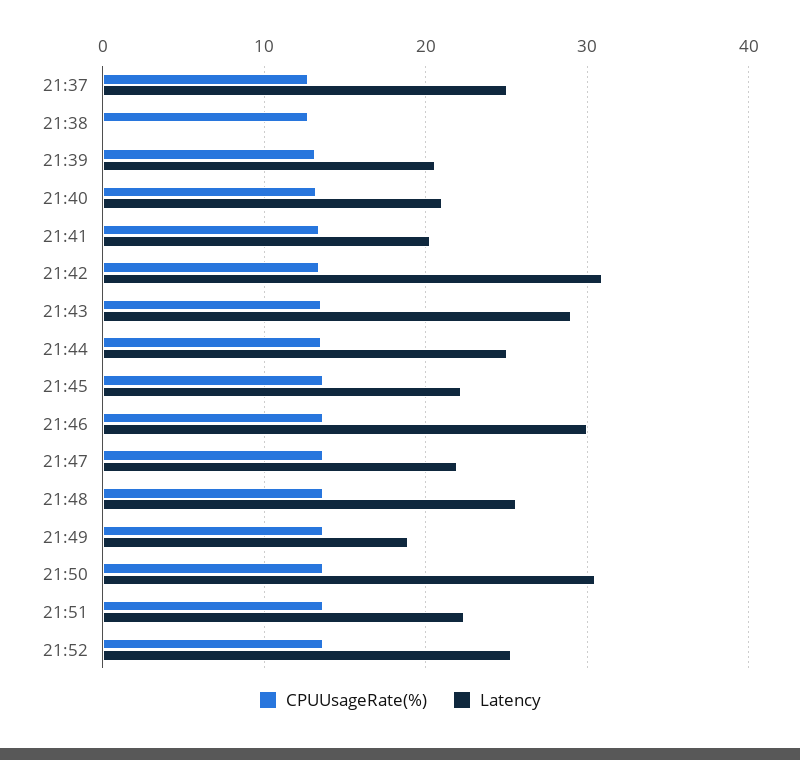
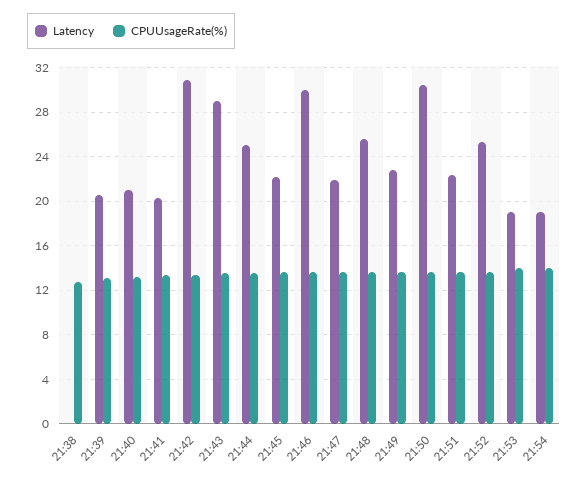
CPUUsageRate(%), 21:37: 13 -> none
Latency, 21:37: 25 -> none
Latency, 21:49: 19 -> 23
Latency, 21:53: none -> 19
CPUUsageRate(%), 21:53: none -> 14
Latency, 21:54: none -> 19
CPUUsageRate(%), 21:54: none -> 14

